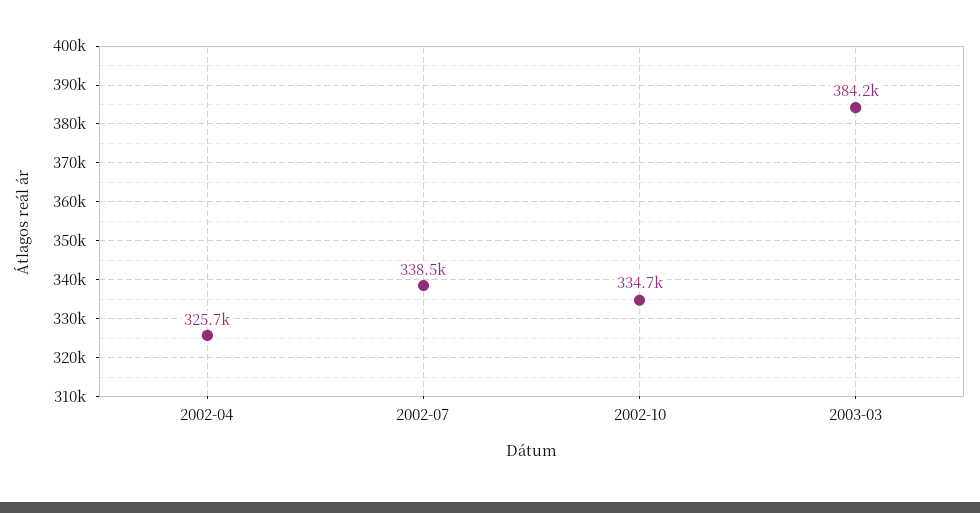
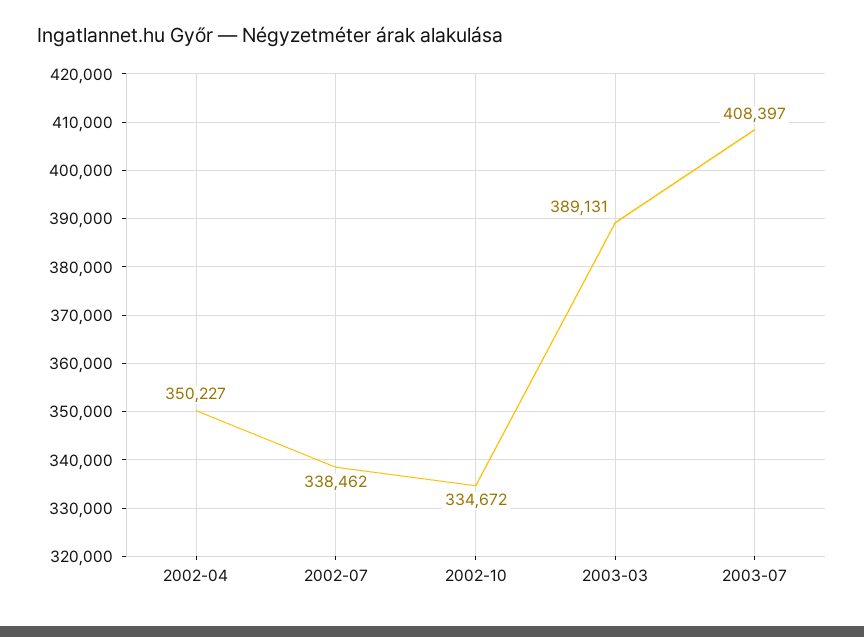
2002-04: 325700 -> 350227
2003-03: 384200 -> 389131
2003-07: none -> 408397

